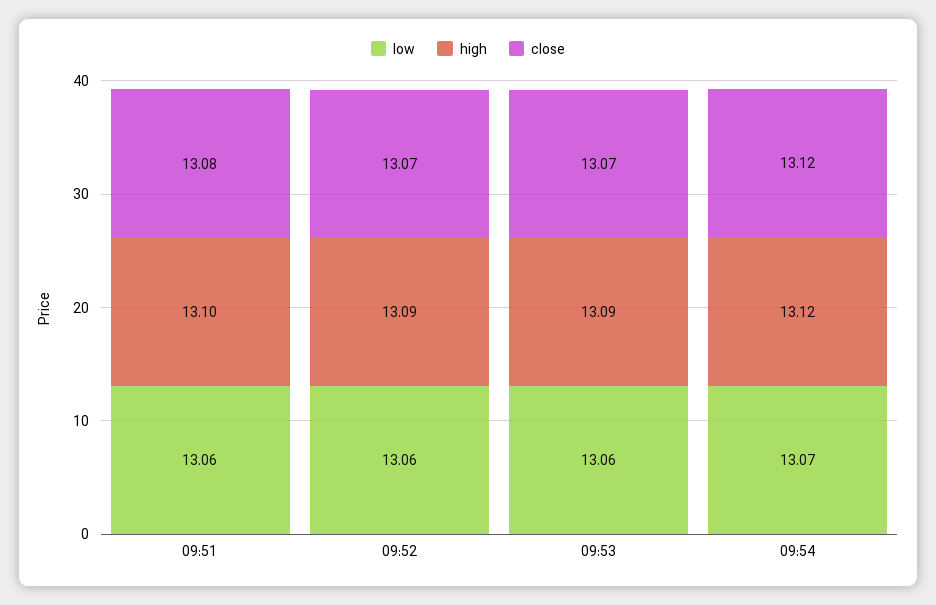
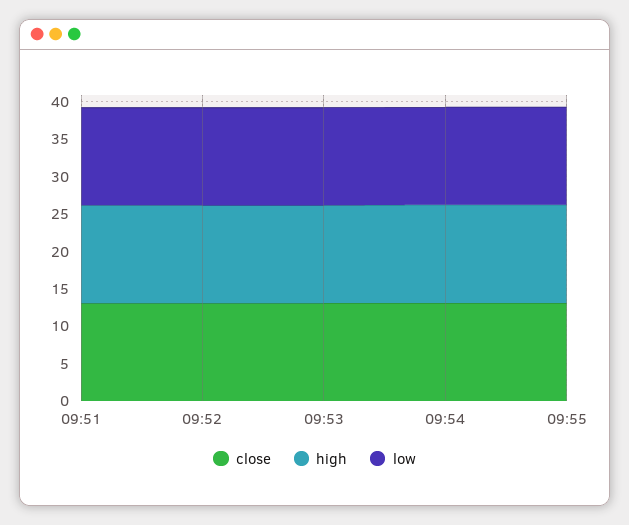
close, 09:55: none -> 12.5
high, 09:55: none -> 12.5
low, 09:55: none -> 12.5

